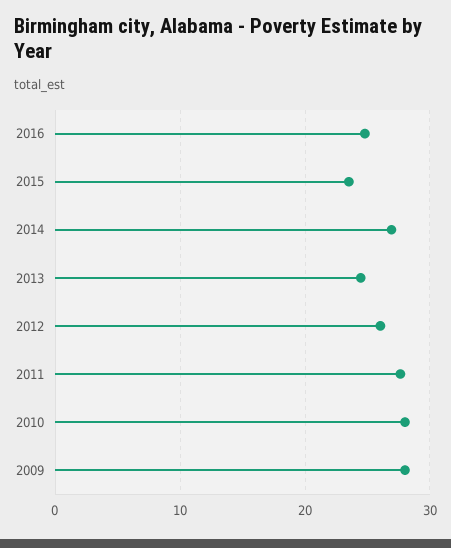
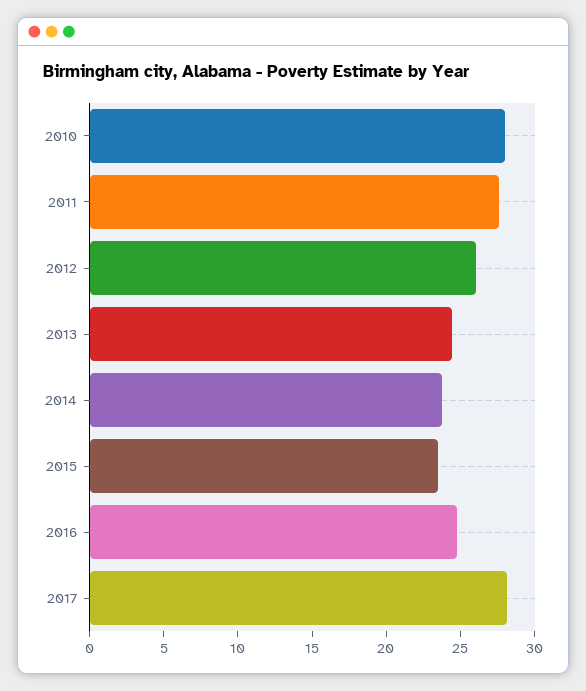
2014: 27 -> 24
2009: 28 -> none
2017: none -> 28

